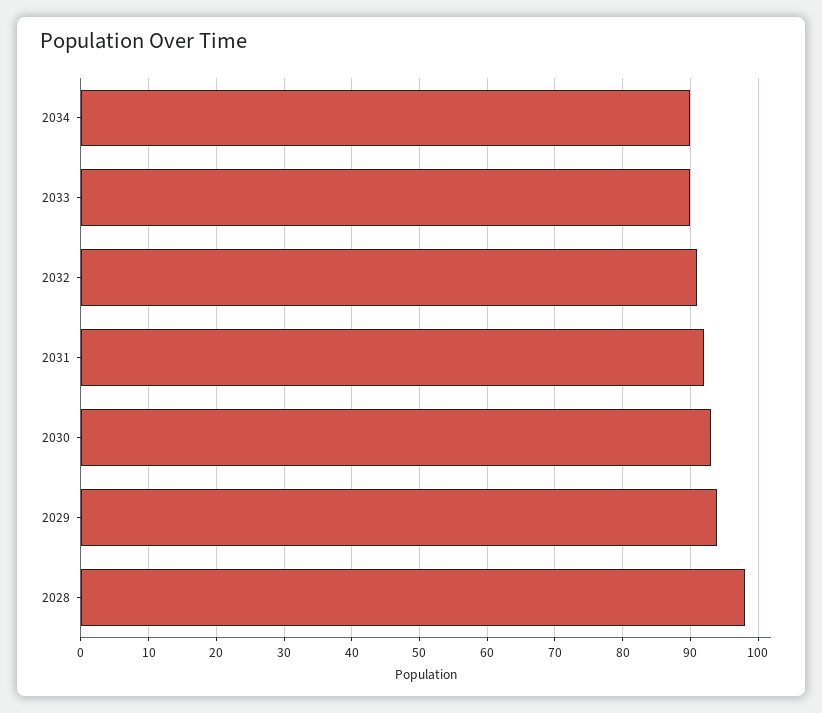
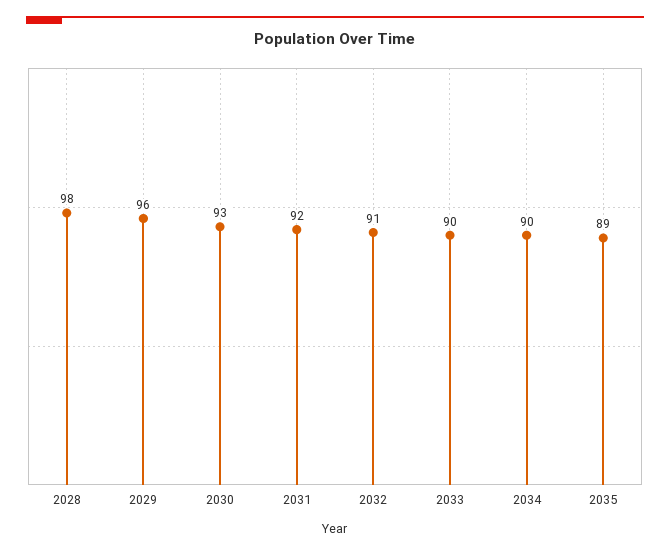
2029: 94 -> 96
2035: none -> 89

